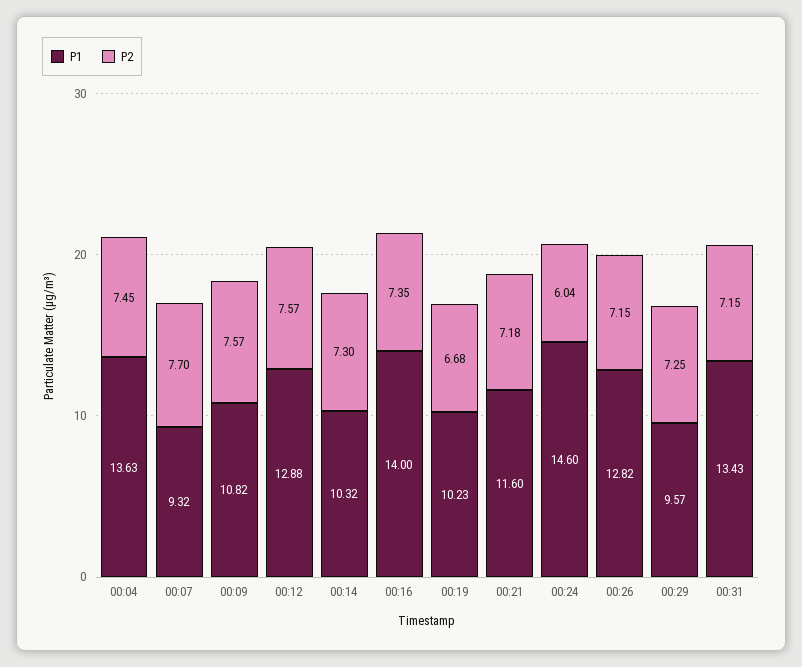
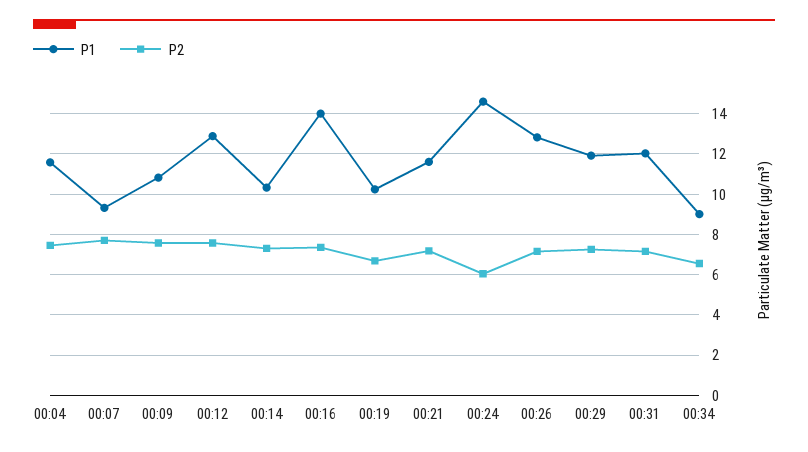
P1, 00:04: 13.63 -> 11.5
P1, 00:29: 9.57 -> 12
P1, 00:31: 13.43 -> 12
P1, 00:34: none -> 9
P2, 00:34: none -> 6.5

